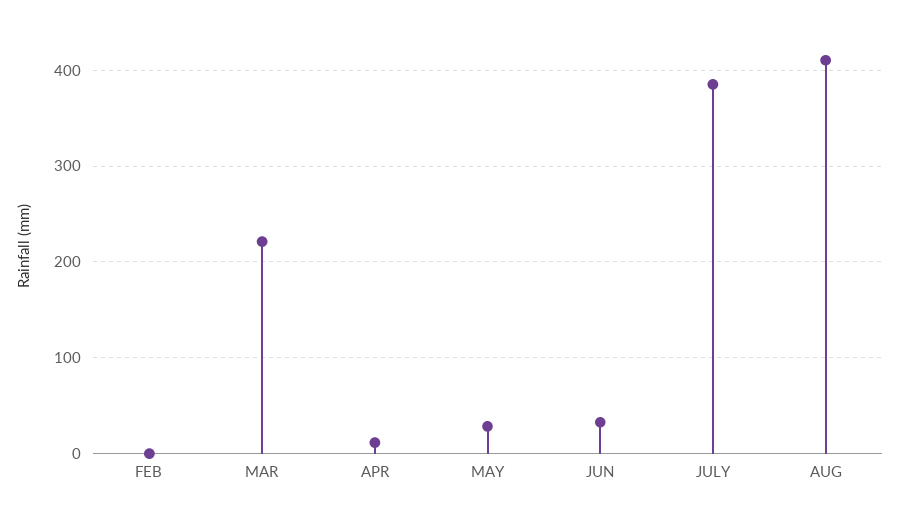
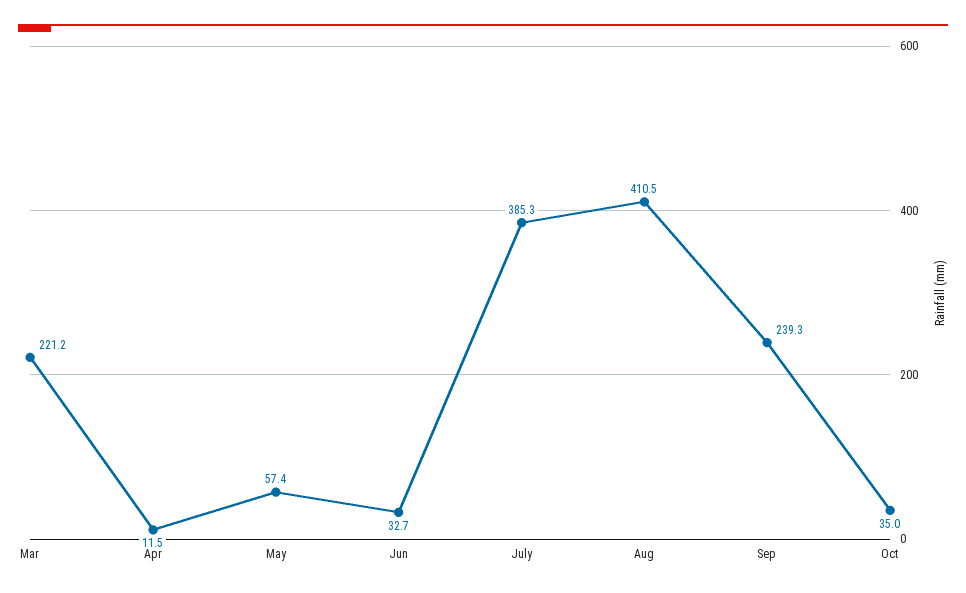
FEB: 0 -> none
MAY: 30 -> 57.4
Sep: none -> 239.3
Oct: none -> 35

